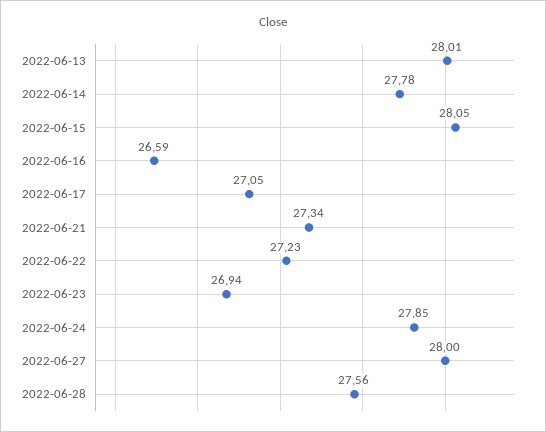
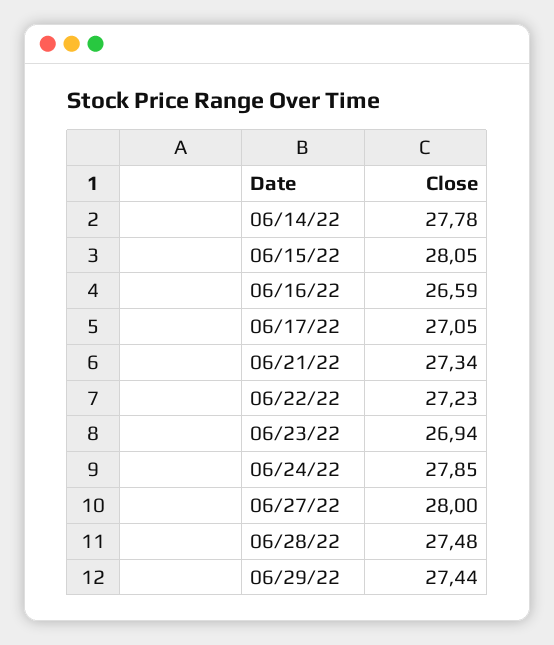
2022-06-13: 28.01 -> none
2022-06-28: 27.56 -> 27.48
06/29/22: none -> 27.44

